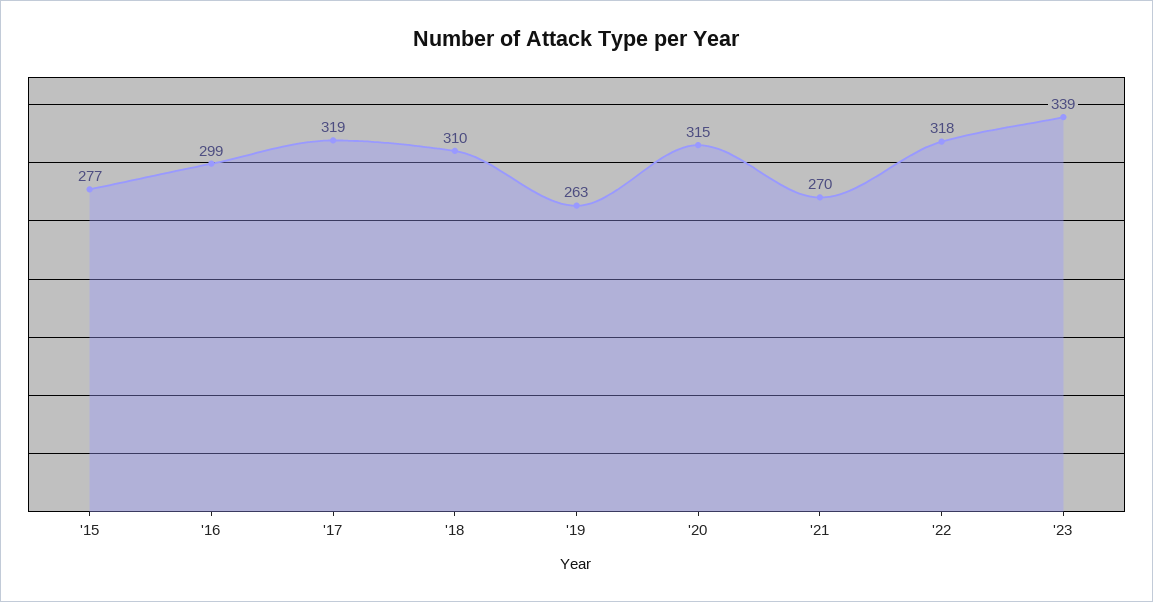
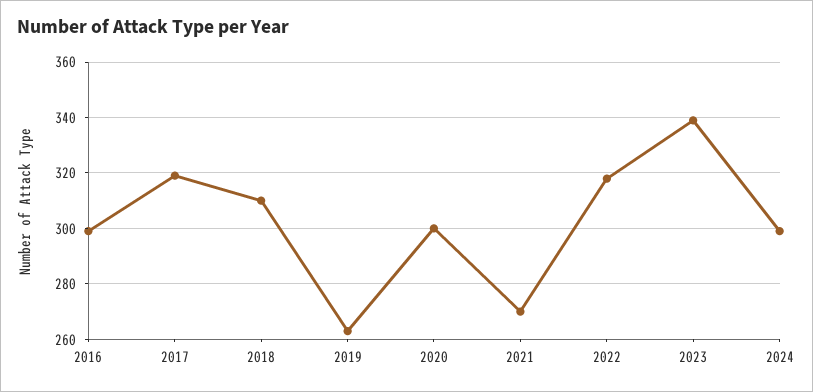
'15: 277 -> none
'20: 315 -> 300
2024: none -> 300

